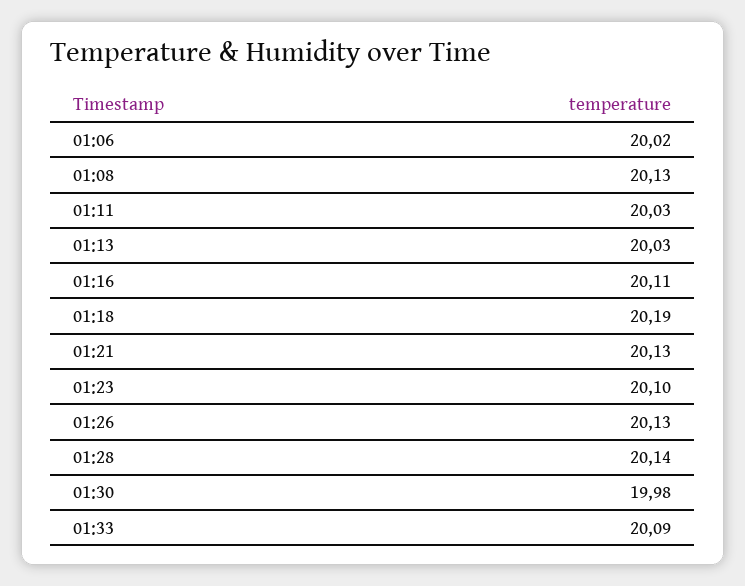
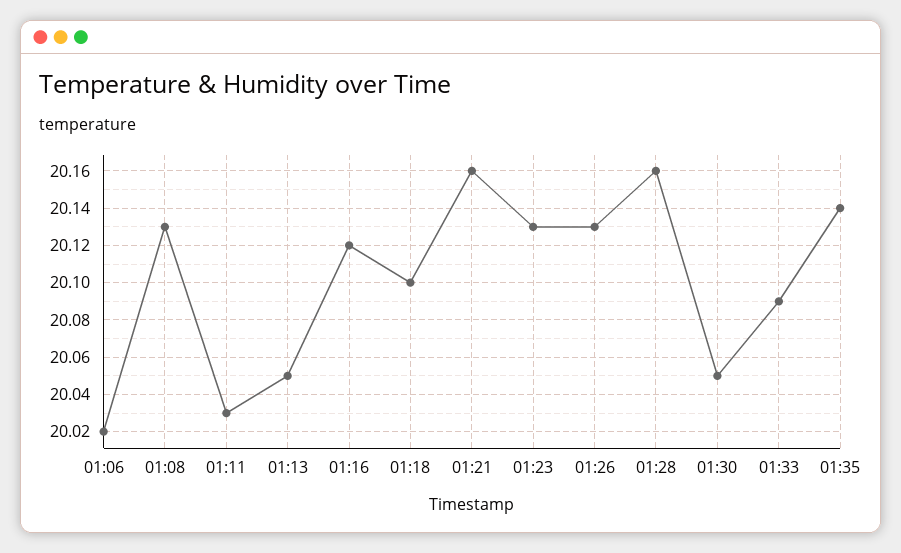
01:13: 20.03 -> 20.05
01:16: 20.11 -> 20.12
01:18: 20.19 -> 20.1
01:21: 20.13 -> 20.16
01:23: 20.1 -> 20.13
01:28: 20.14 -> 20.16
01:30: 19.98 -> 20.05
01:35: none -> 20.14

